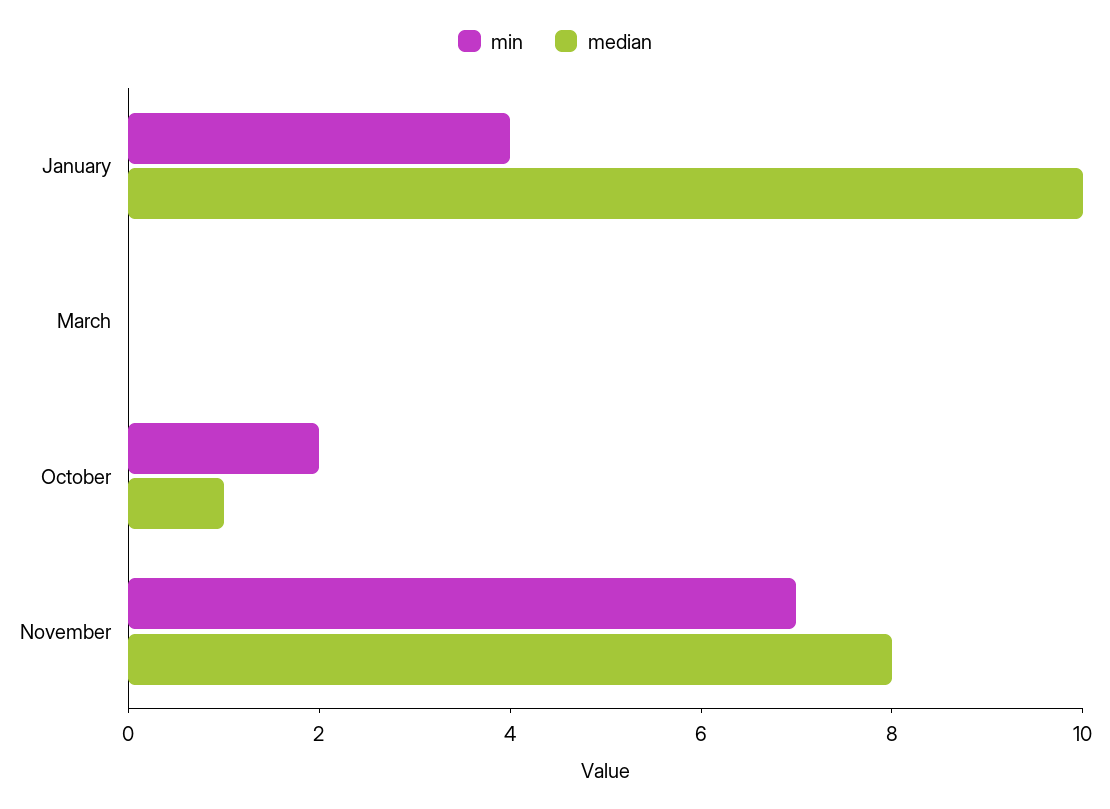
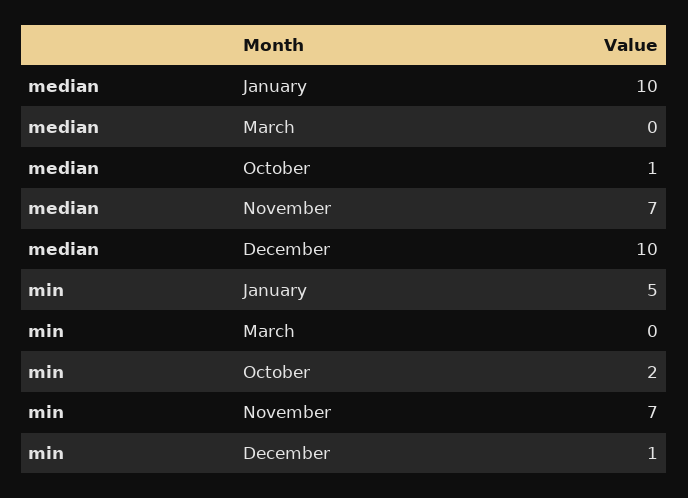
min, January: 4 -> 5
median, November: 8 -> 7
median, December: none -> 10
min, December: none -> 1

